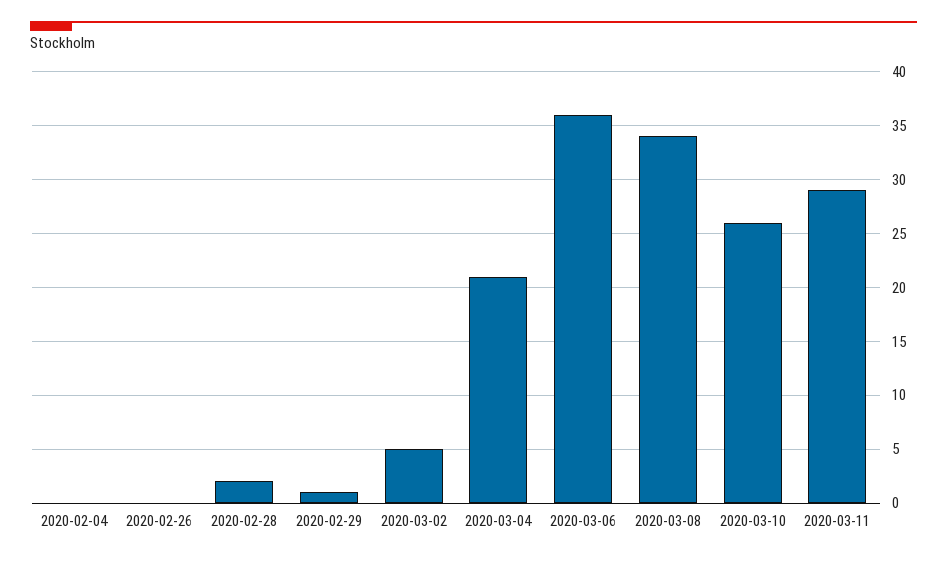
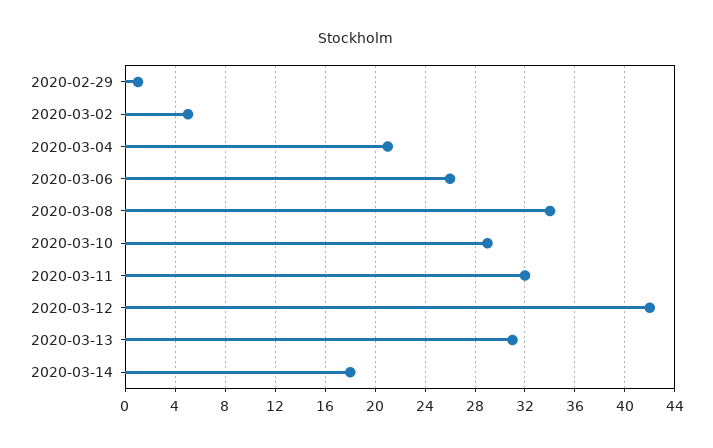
2020-02-04: 0 -> none
2020-02-26: 0 -> none
2020-02-28: 2 -> none
2020-03-06: 36 -> 26
2020-03-10: 26 -> 29
2020-03-11: 29 -> 32
2020-03-12: none -> 42
2020-03-13: none -> 31
2020-03-14: none -> 18

